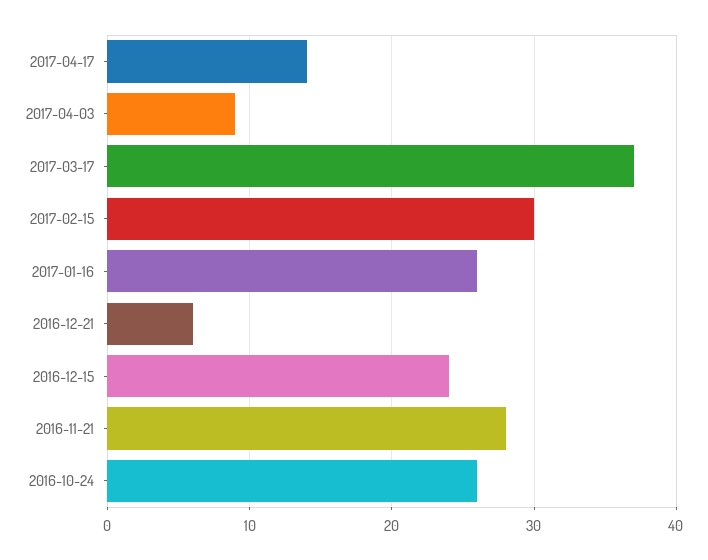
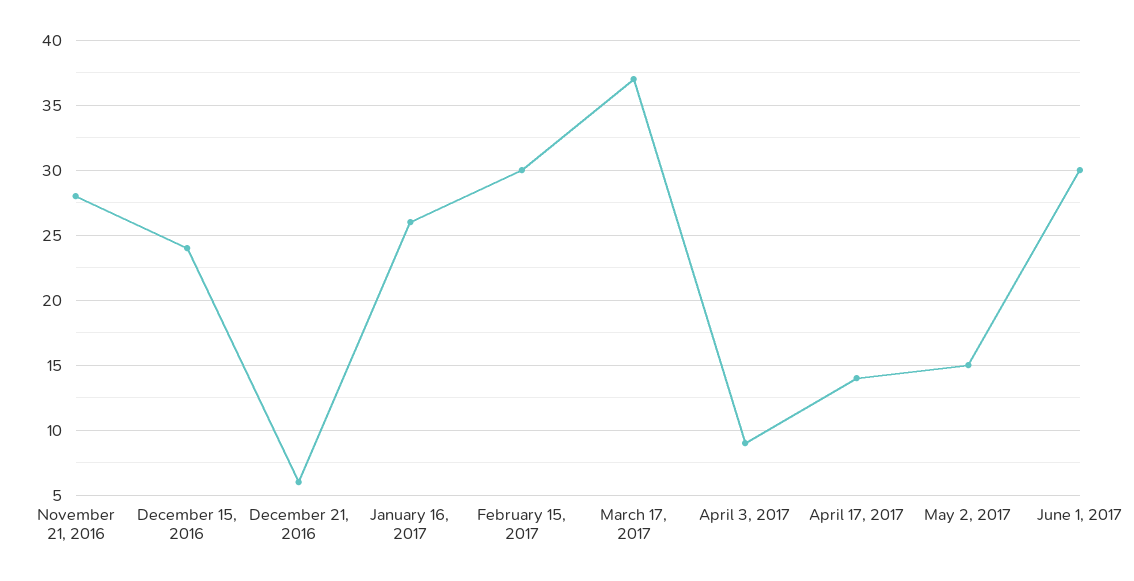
2016-10-24: 26 -> none
May 2, 2017: none -> 15
June 1, 2017: none -> 30

